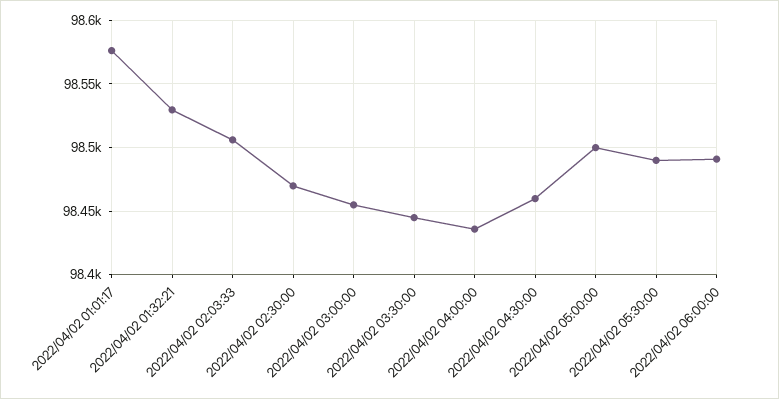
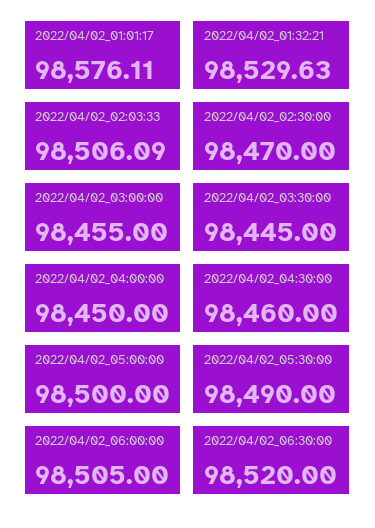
2022/04/02 04:00:00: 98435 -> 98450
2022/04/02 06:00:00: 98490 -> 98505
2022/04/02_06:30:00: none -> 98520

